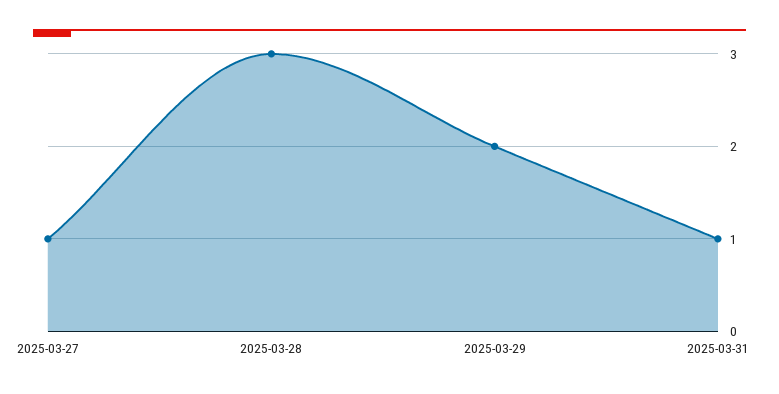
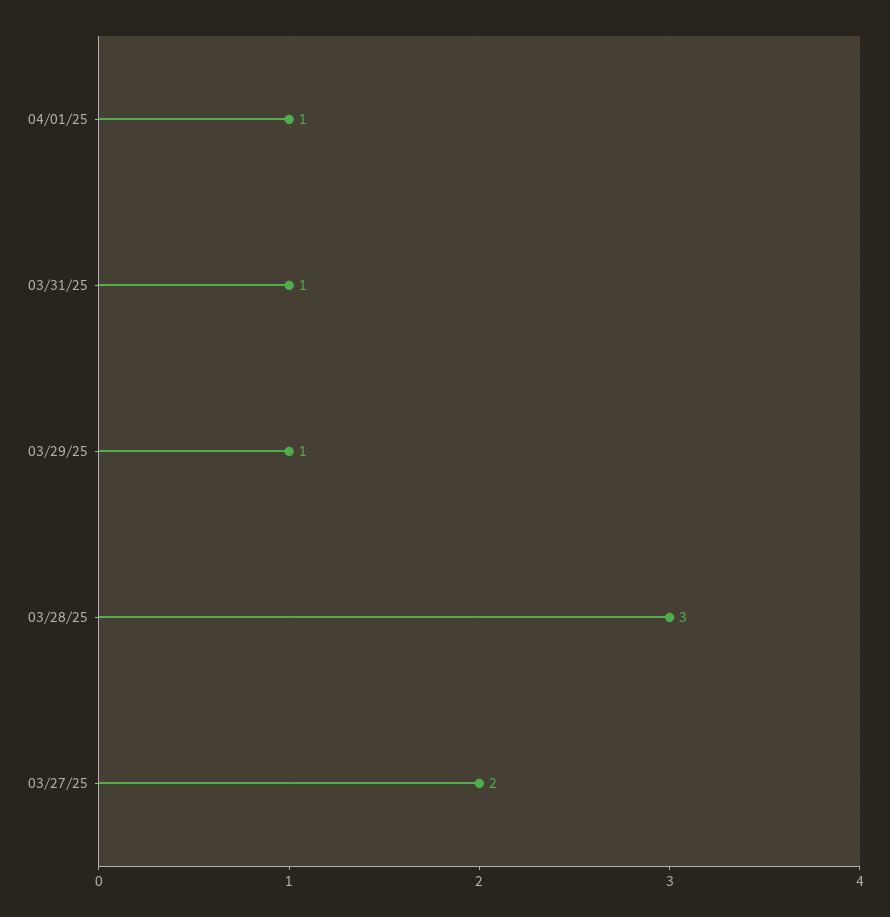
2025-03-27: 1 -> 2
2025-03-29: 2 -> 1
04/01/25: none -> 1

